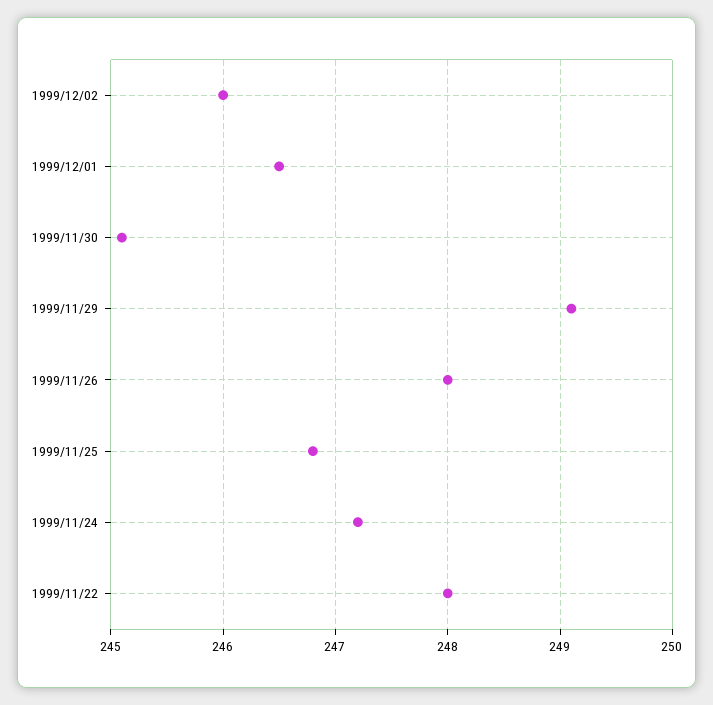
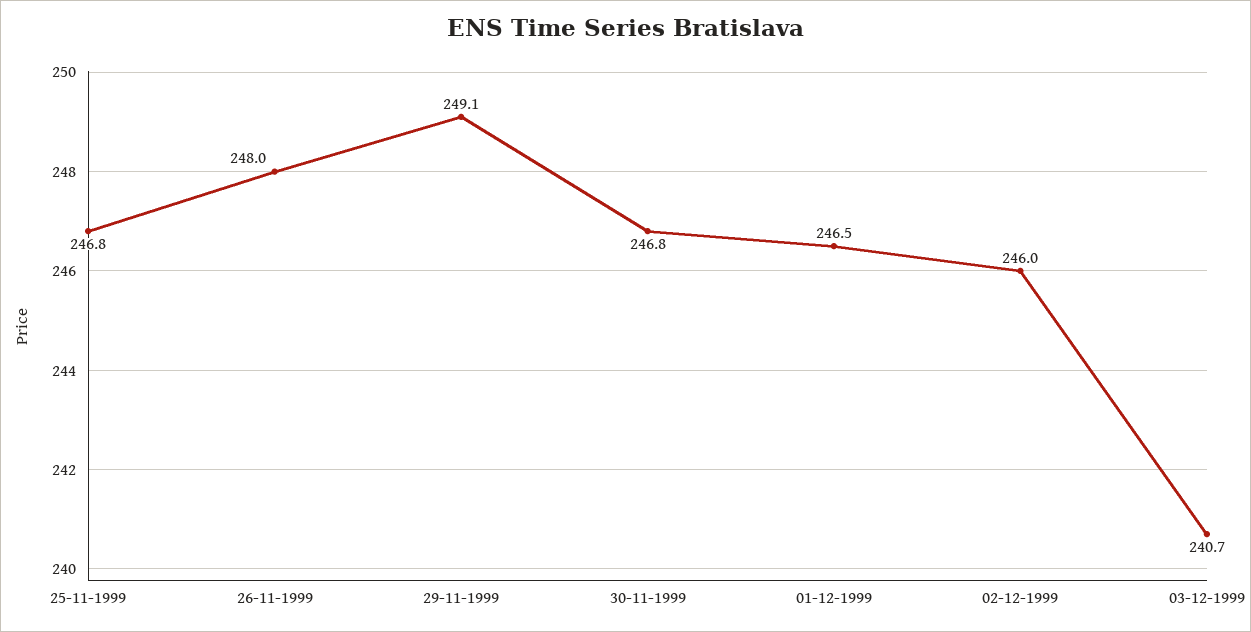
1999/11/30: 245.1 -> 246.8
1999/11/24: 247.2 -> none
1999/11/22: 248 -> none
03-12-1999: none -> 240.7

